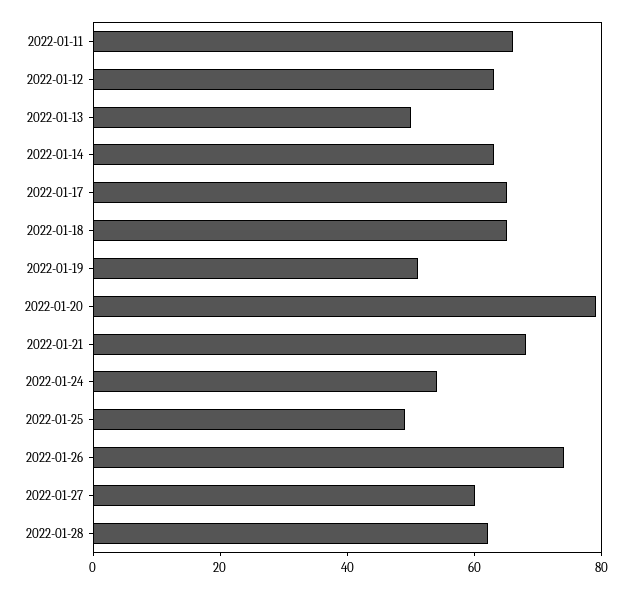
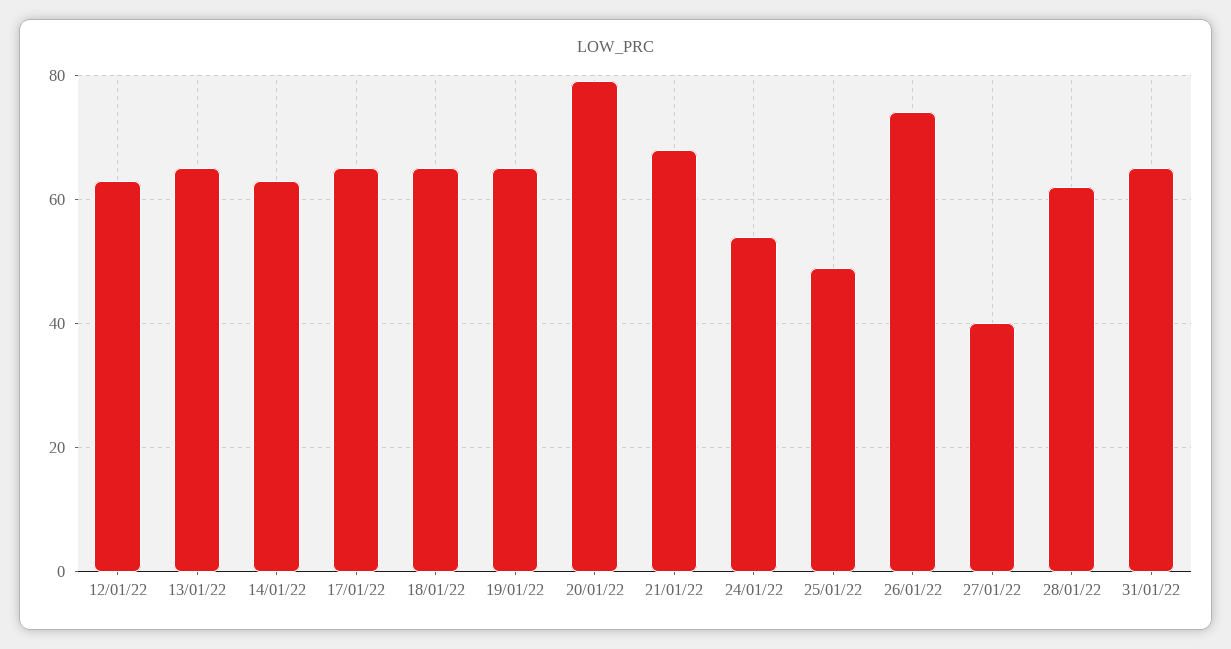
2022-01-11: 65 -> none
2022-01-13: 50 -> 65
2022-01-19: 50 -> 65
2022-01-27: 60 -> 40
31/01/22: none -> 65

